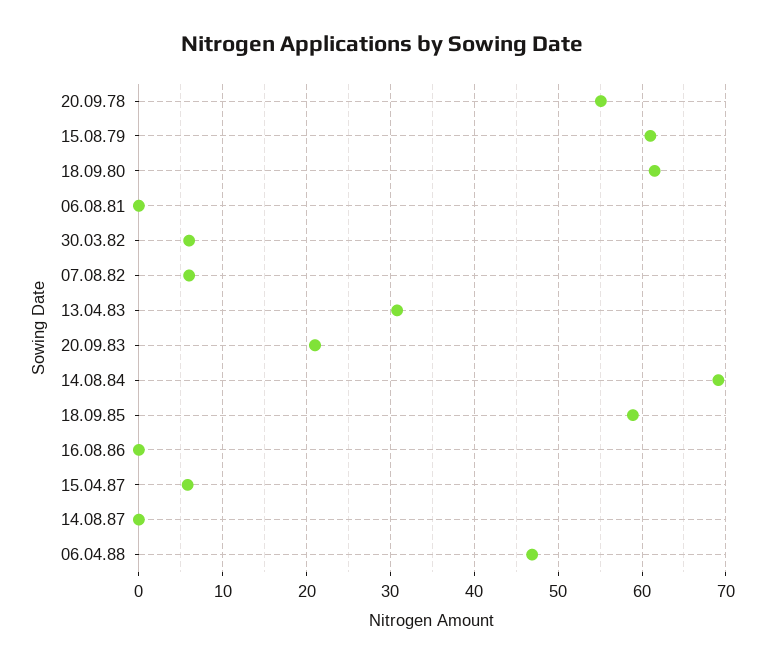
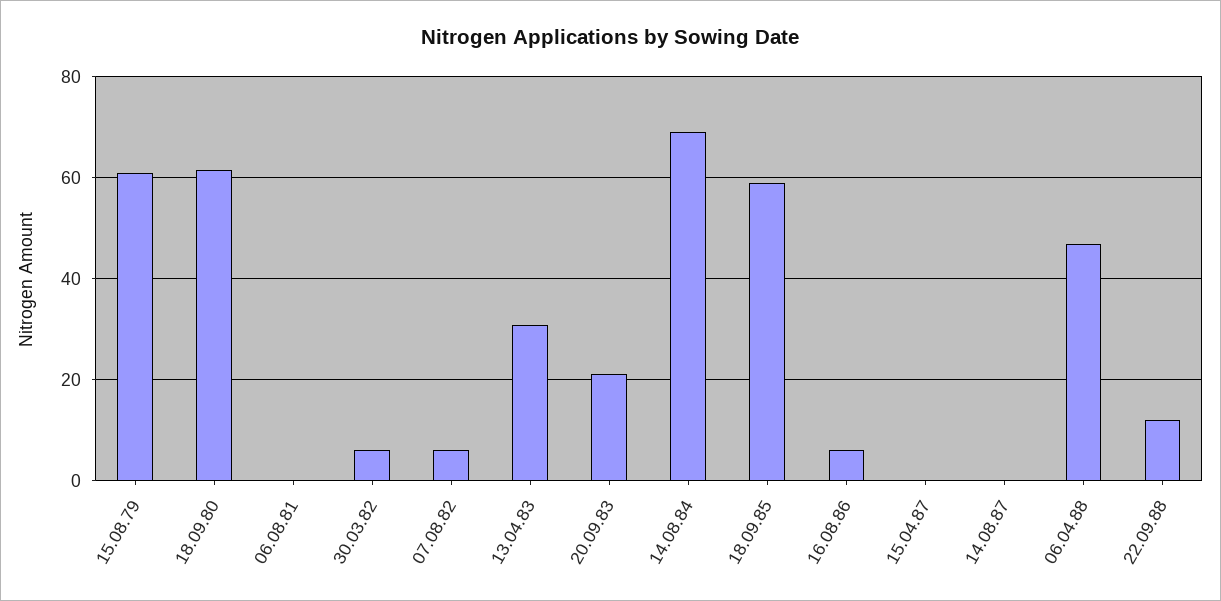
20.09.78: 55 -> none
16.08.86: 0 -> 6
15.04.87: 6 -> 0
22.09.88: none -> 12

